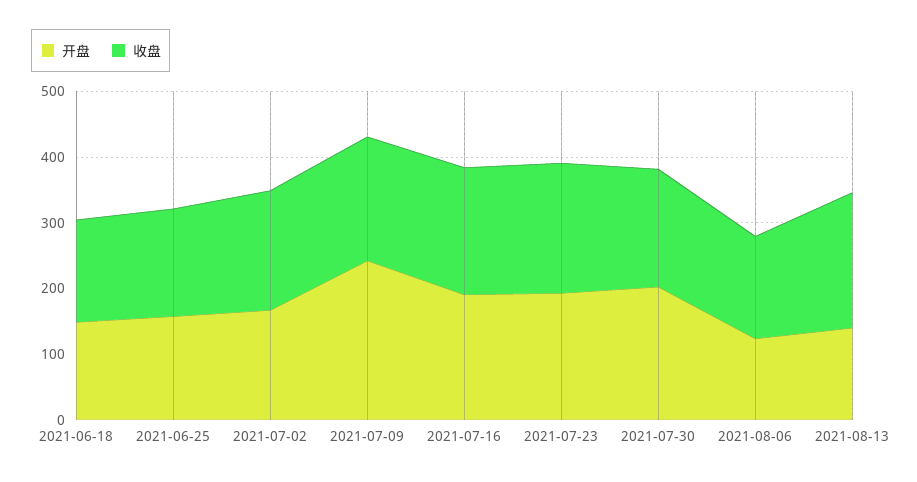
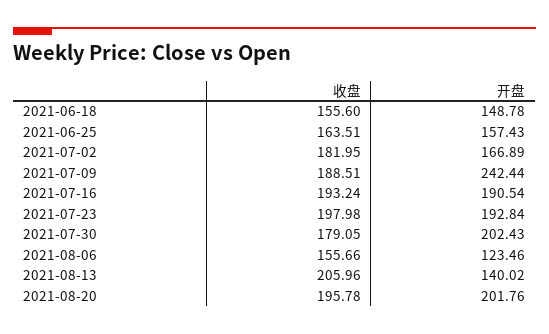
收盘, 2021-08-20: none -> 195.78
开盘, 2021-08-20: none -> 201.76

